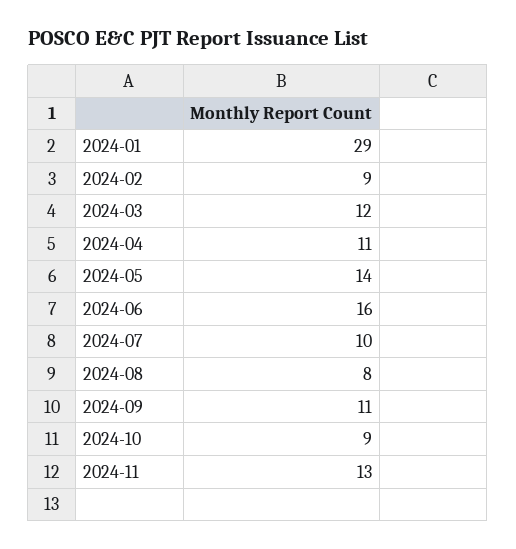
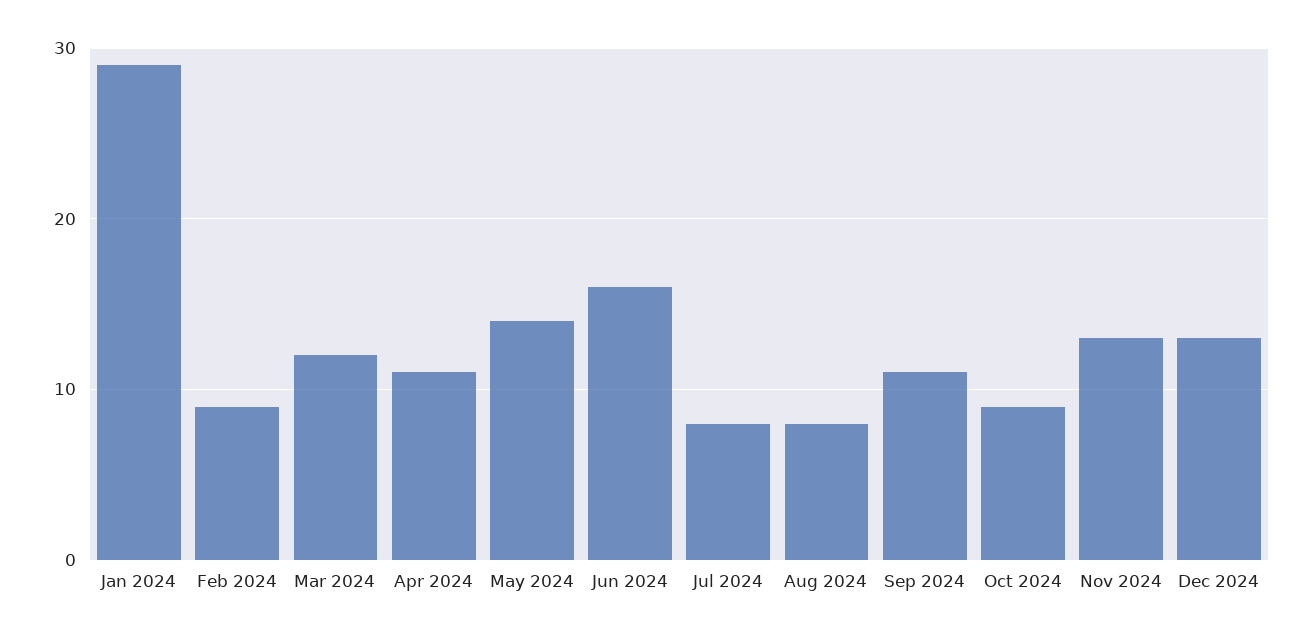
2024-07: 10 -> 8
Dec 2024: none -> 13

